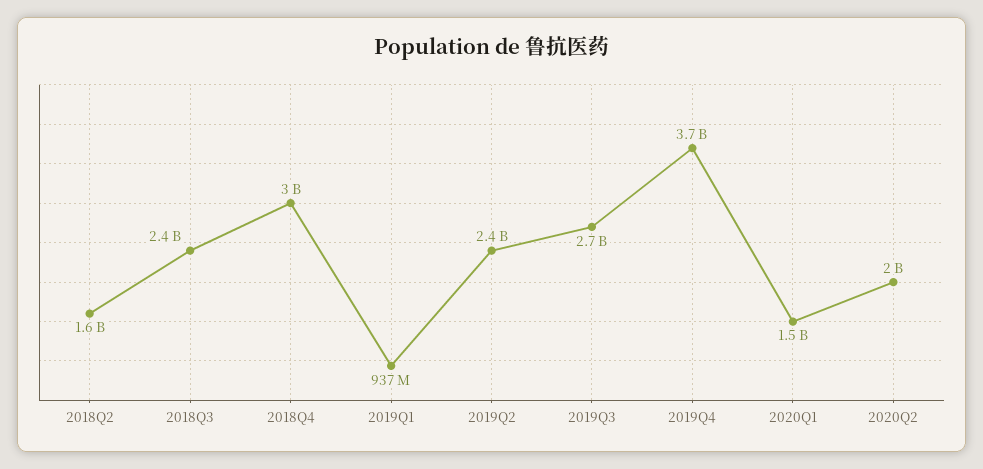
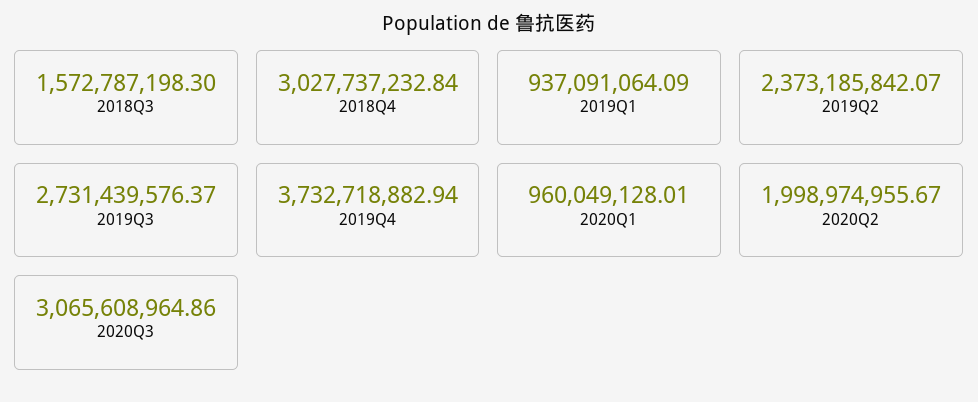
2018Q2: 1600000000 -> none
2018Q3: 2400000000 -> 1572787198.3
2020Q1: 1500000000 -> 960049128.01
2020Q3: none -> 3065608964.86

